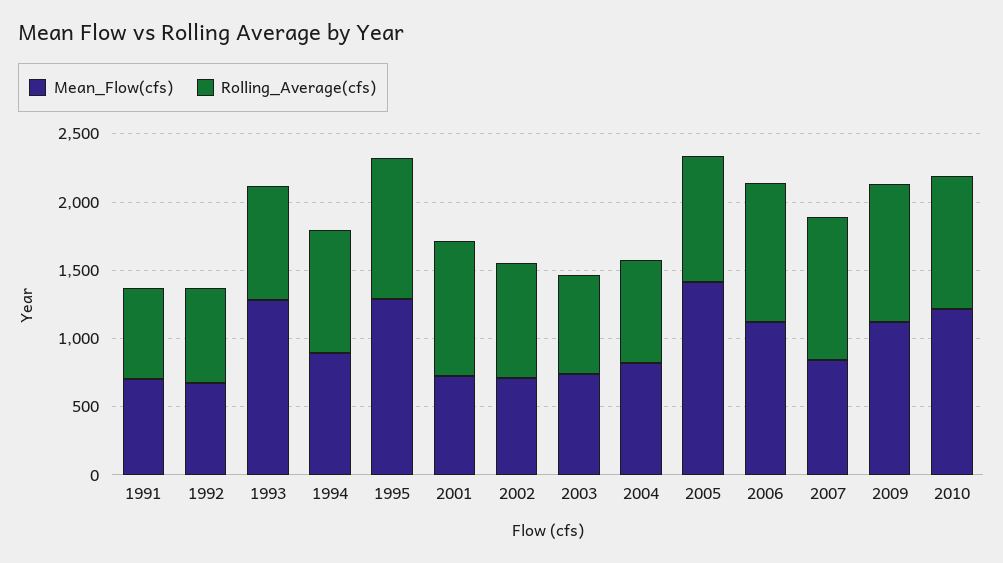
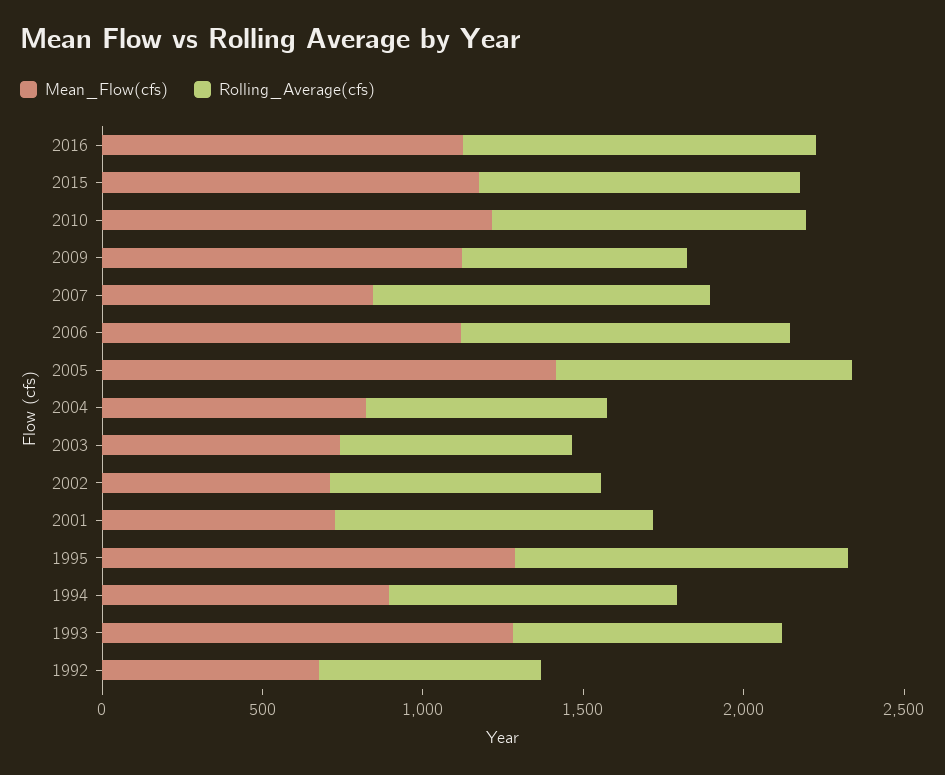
Mean_Flow(cfs), 1991: 700 -> none
Rolling_Average(cfs), 1991: 700 -> none
Rolling_Average(cfs), 2009: 1000 -> 700
Mean_Flow(cfs), 2016: none -> 1100
Rolling_Average(cfs), 2016: none -> 1100
Mean_Flow(cfs), 2015: none -> 1200
Rolling_Average(cfs), 2015: none -> 1000

